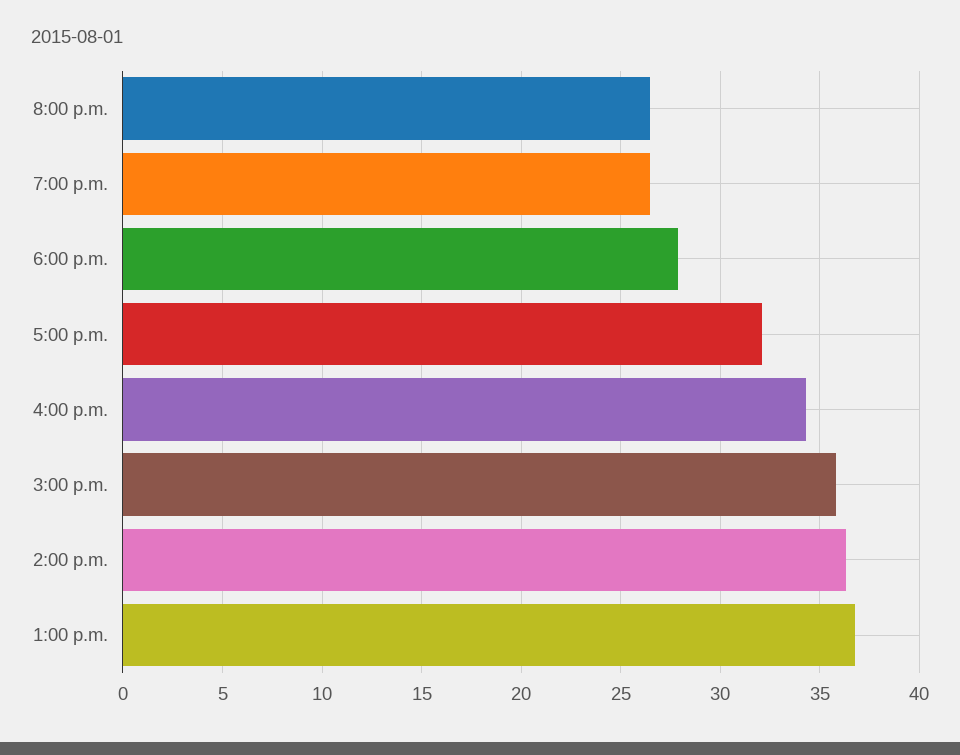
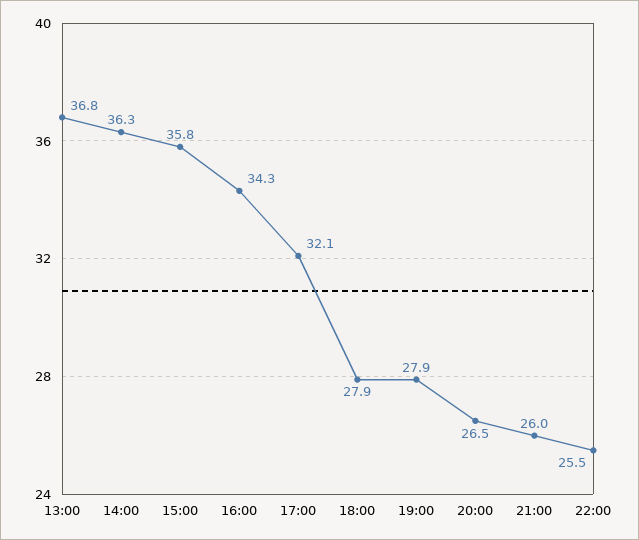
7:00 p.m.: 26.5 -> 27.9
21:00: none -> 26
22:00: none -> 25.5

